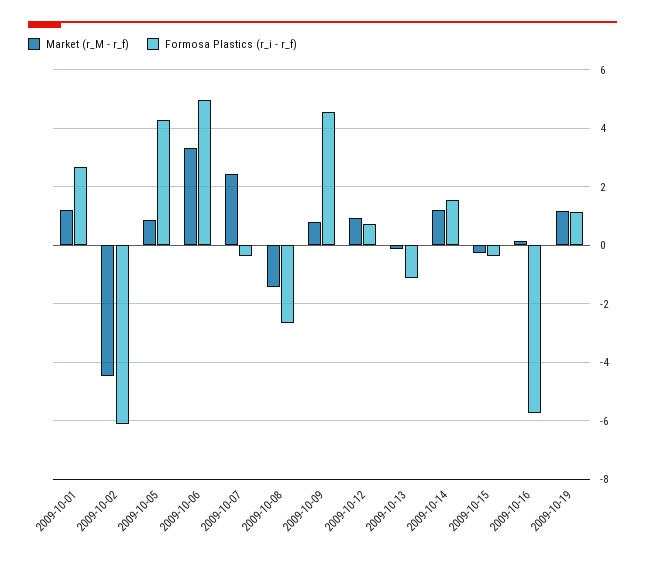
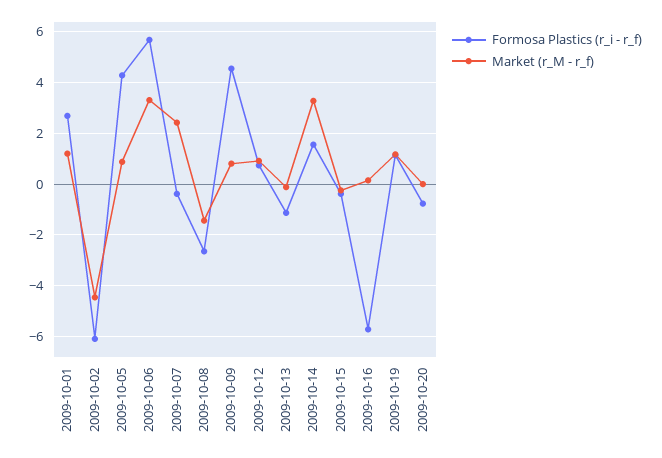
Formosa Plastics (r_i - r_f), 2009-10-06: 5 -> 5.75
Market (r_M - r_f), 2009-10-14: 1.25 -> 3.25
Formosa Plastics (r_i - r_f), 2009-10-20: none -> -0.75
Market (r_M - r_f), 2009-10-20: none -> 0

